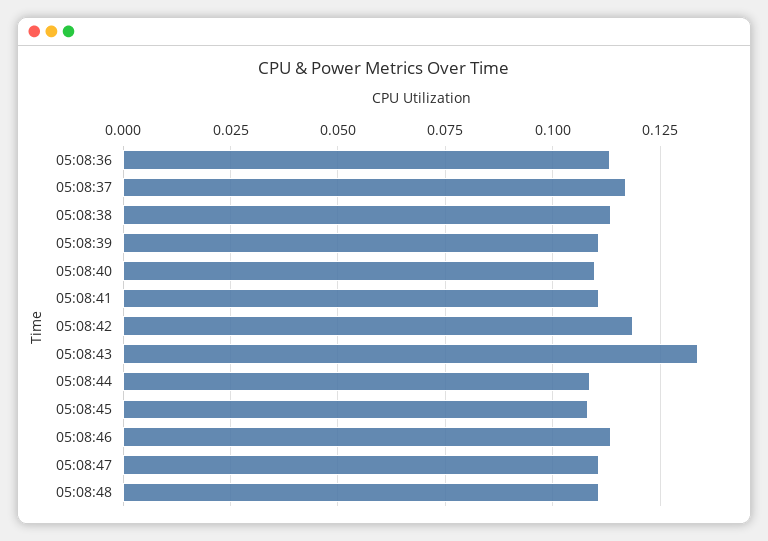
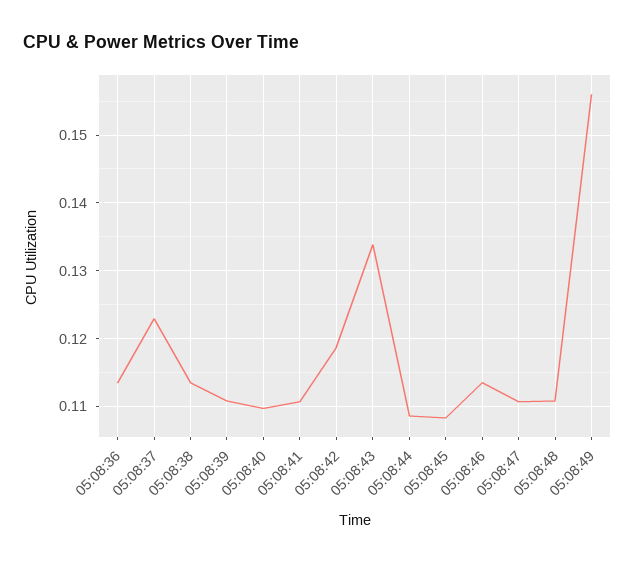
05:08:37: 0.1175 -> 0.123
05:08:49: none -> 0.156

